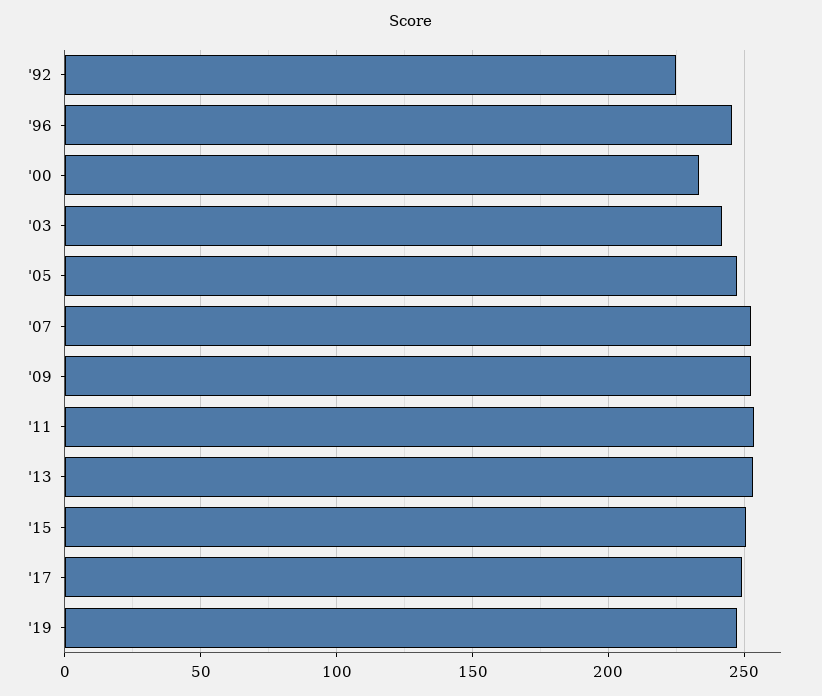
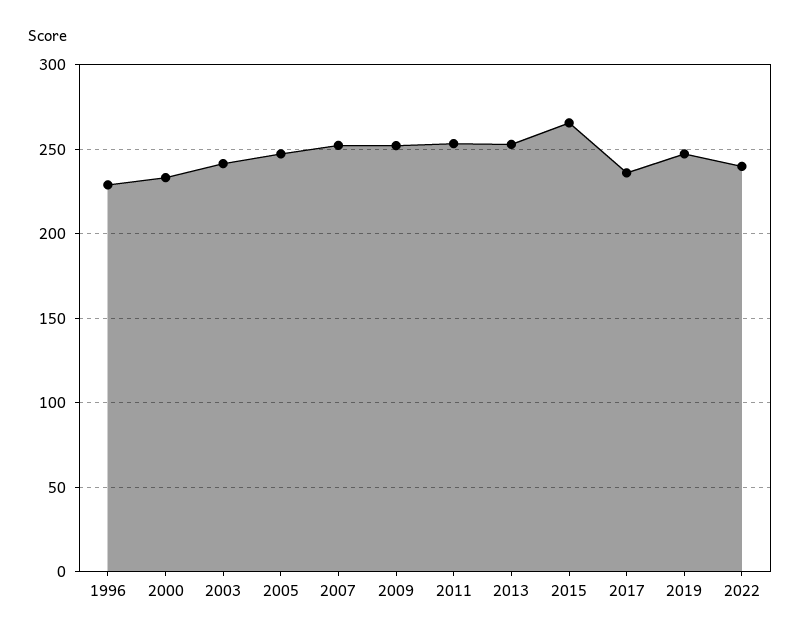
'92: 225 -> none
'96: 245 -> 230
'15: 250 -> 265
'17: 250 -> 235
2022: none -> 240

